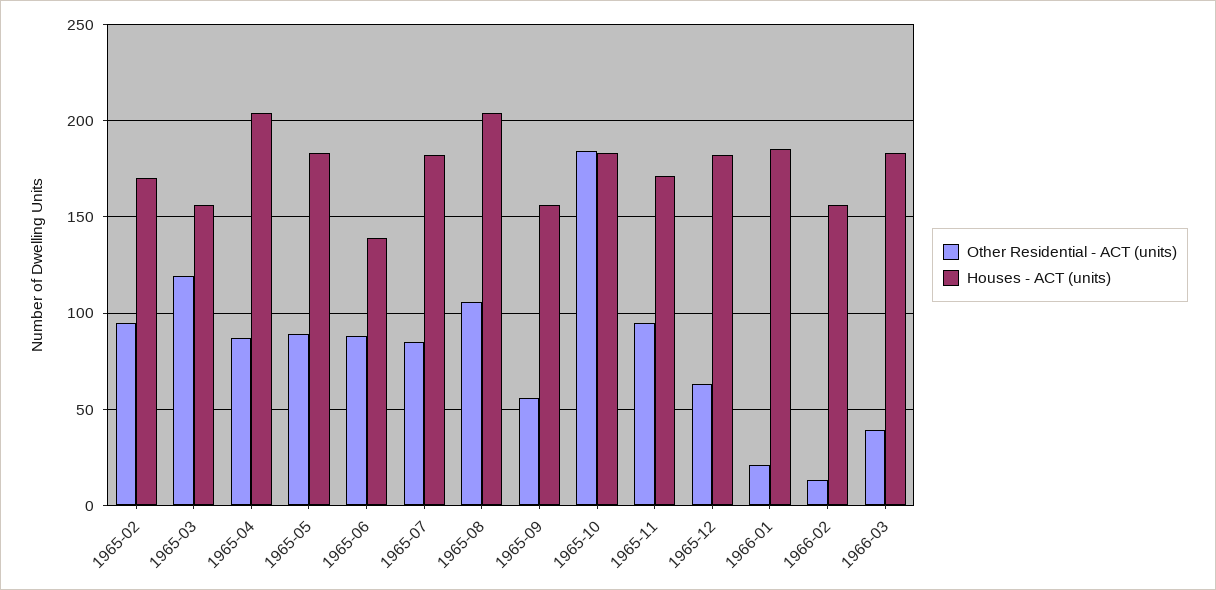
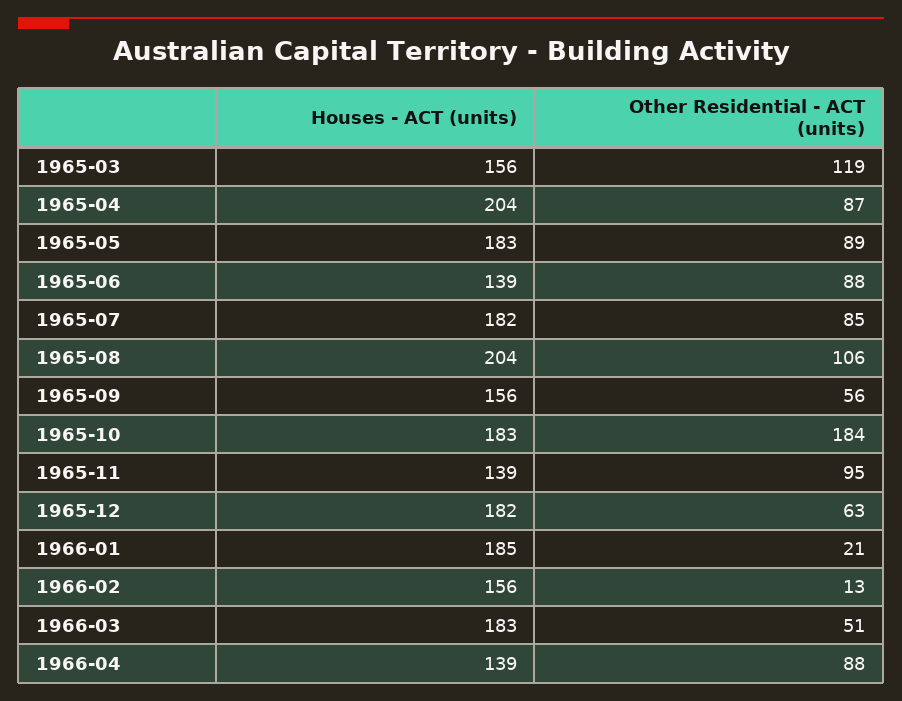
Other Residential - ACT (units), 1965-02: 95 -> none
Houses - ACT (units), 1965-02: 170 -> none
Houses - ACT (units), 1965-11: 170 -> 139
Other Residential - ACT (units), 1966-03: 40 -> 51
Houses - ACT (units), 1966-04: none -> 139
Other Residential - ACT (units), 1966-04: none -> 88

